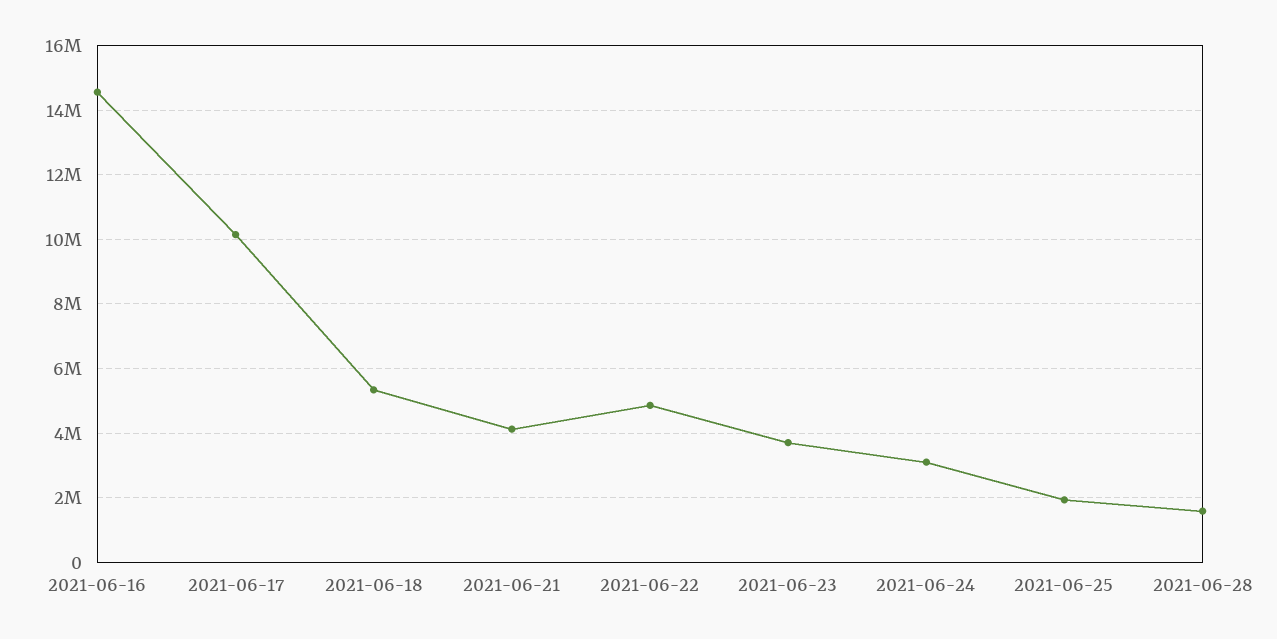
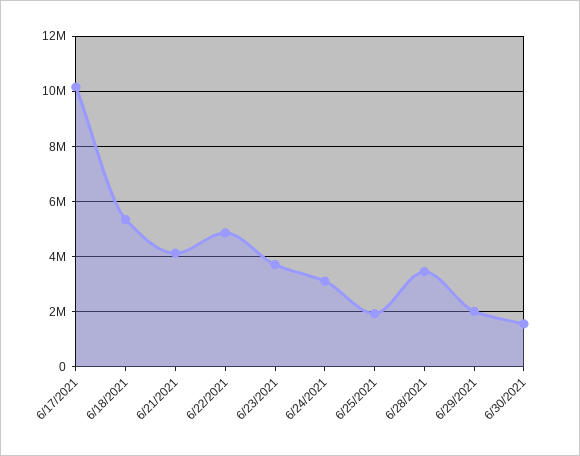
2021-06-16: 14600000 -> none
2021-06-28: 1600000 -> 3500000
6/29/2021: none -> 2000000
6/30/2021: none -> 1500000

